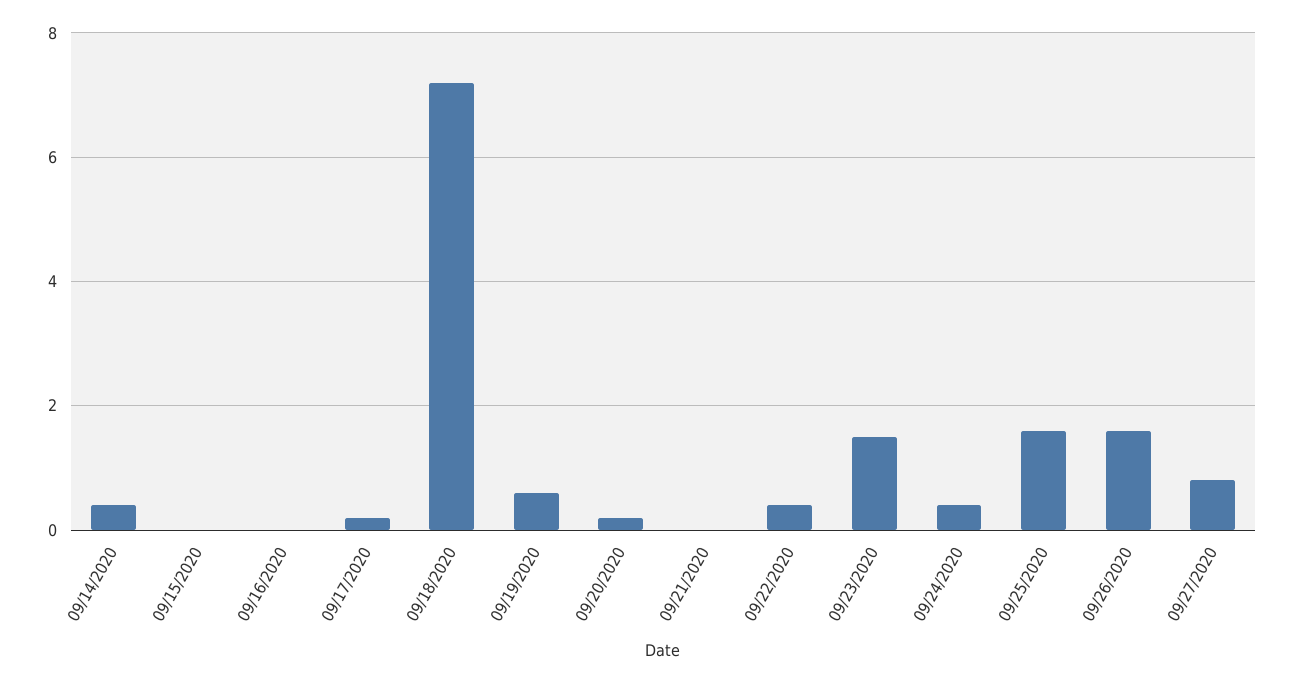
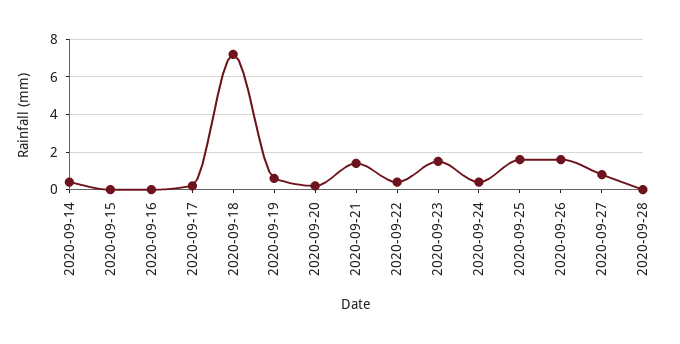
09/21/2020: 0 -> 1.5
2020-09-28: none -> 0

